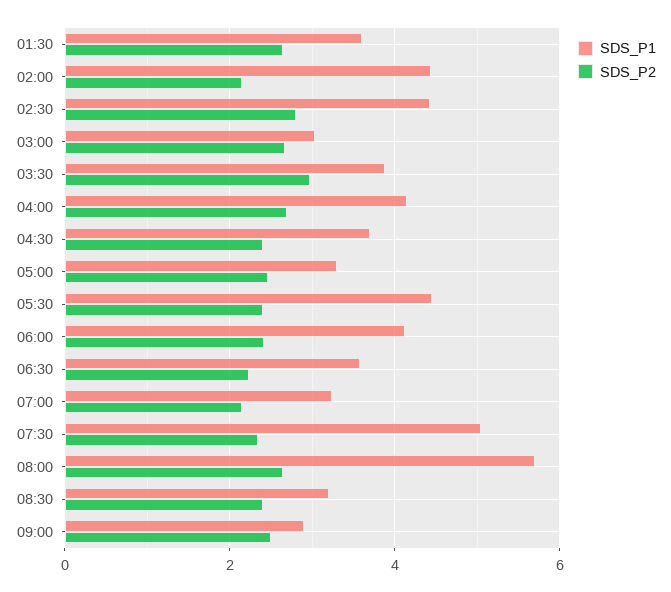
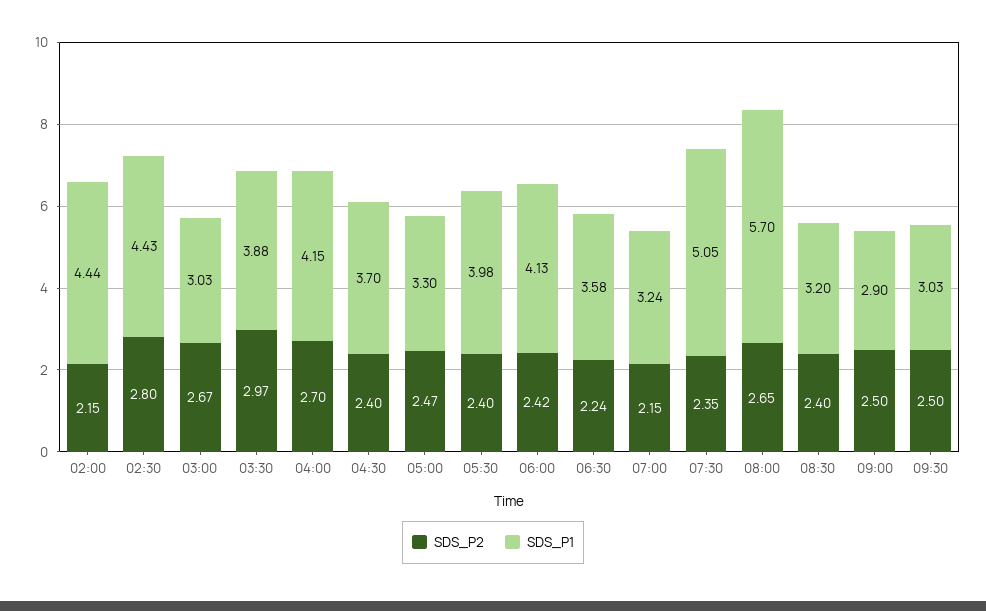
SDS_P1, 01:30: 3.6 -> none
SDS_P2, 01:30: 2.6 -> none
SDS_P1, 05:30: 4.4 -> 3.98
SDS_P2, 09:30: none -> 2.5
SDS_P1, 09:30: none -> 3.03

